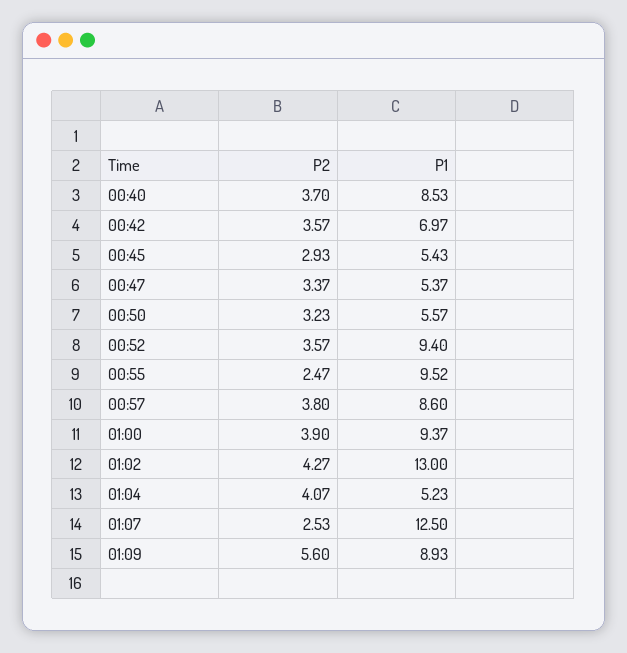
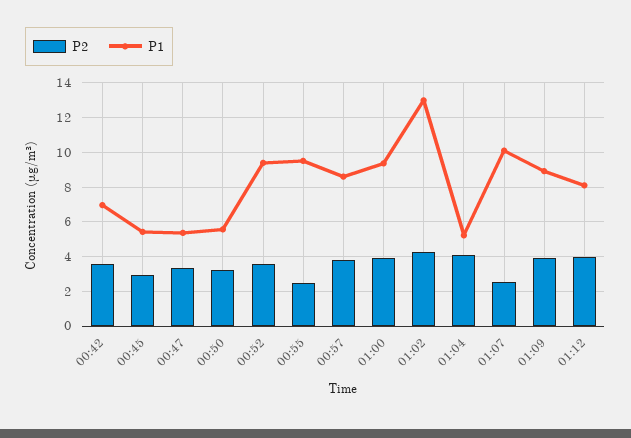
P2, 00:40: 3.7 -> none
P1, 00:40: 8.53 -> none
P1, 01:07: 12.5 -> 10
P2, 01:09: 5.6 -> 4
P2, 01:12: none -> 4
P1, 01:12: none -> 8

